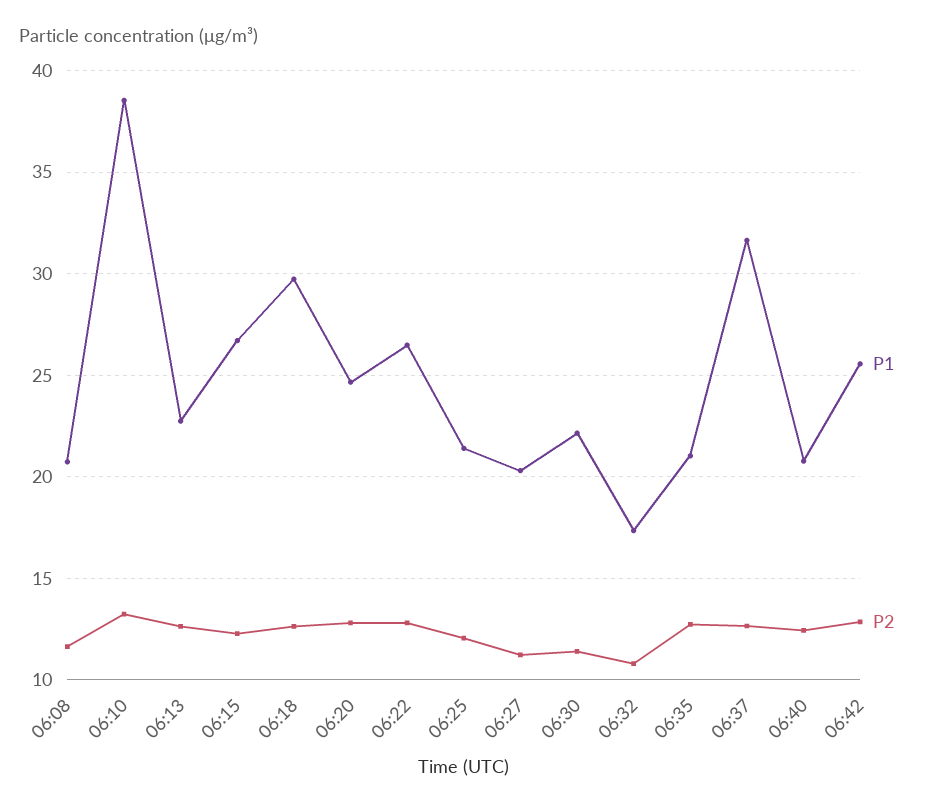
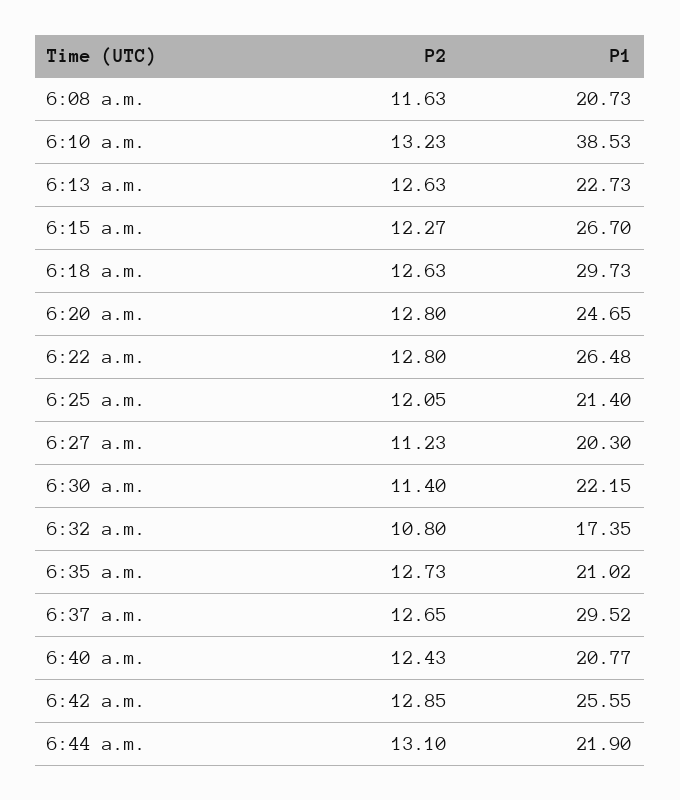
P1, 06:37: 31.5 -> 29.52
P2, 6:44 a.m.: none -> 13.1
P1, 6:44 a.m.: none -> 21.9

